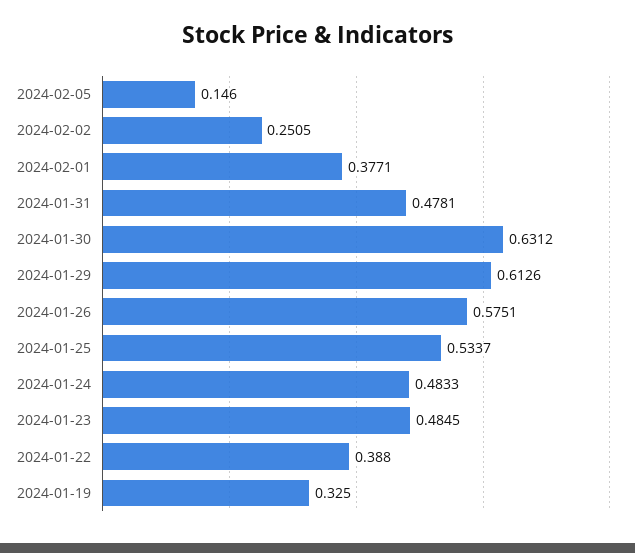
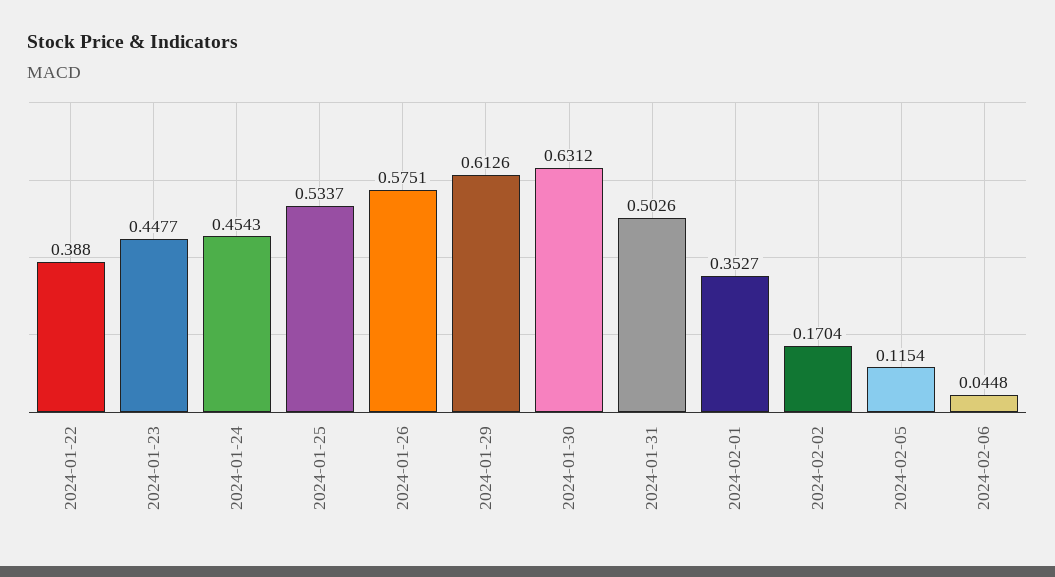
2024-02-05: 0.146 -> 0.1154
2024-02-02: 0.2505 -> 0.1704
2024-02-01: 0.3771 -> 0.3527
2024-01-31: 0.4781 -> 0.5026
2024-01-24: 0.4833 -> 0.4543
2024-01-23: 0.4845 -> 0.4477
2024-01-19: 0.325 -> none
2024-02-06: none -> 0.0448

